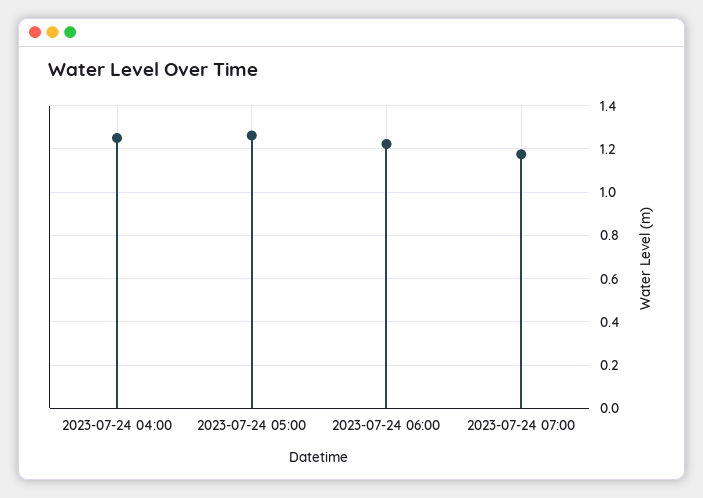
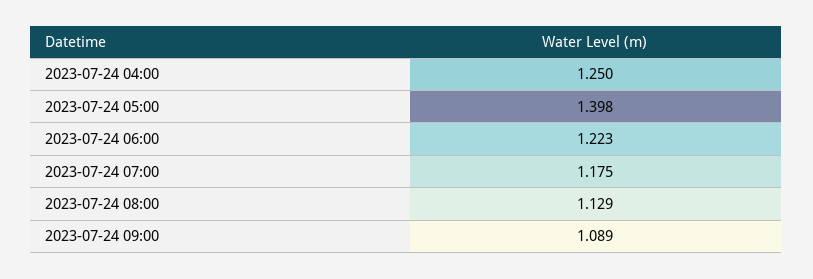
2023-07-24 05:00: 1.25 -> 1.398
2023-07-24 08:00: none -> 1.129
2023-07-24 09:00: none -> 1.089

